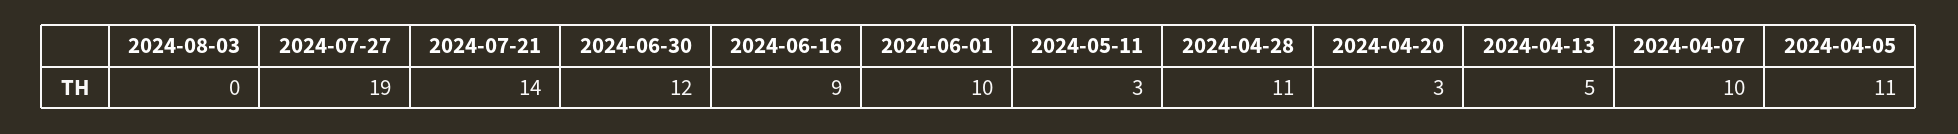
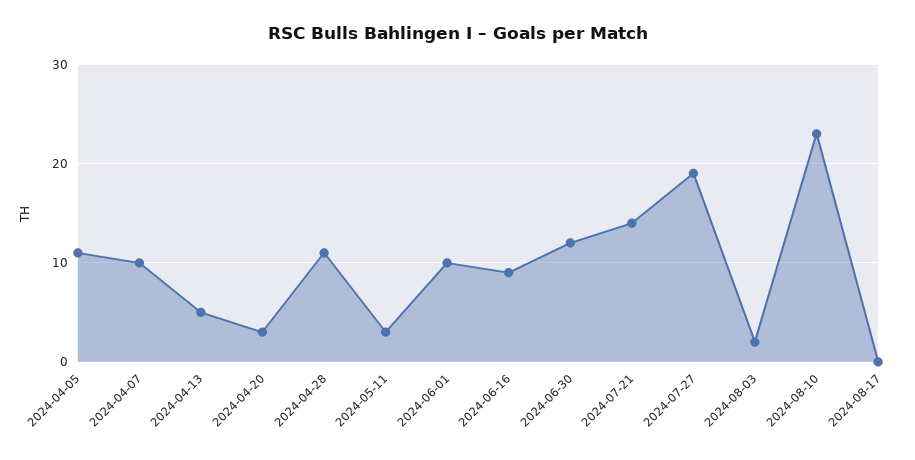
2024-08-03: 0 -> 2
2024-08-10: none -> 23
2024-08-17: none -> 0

